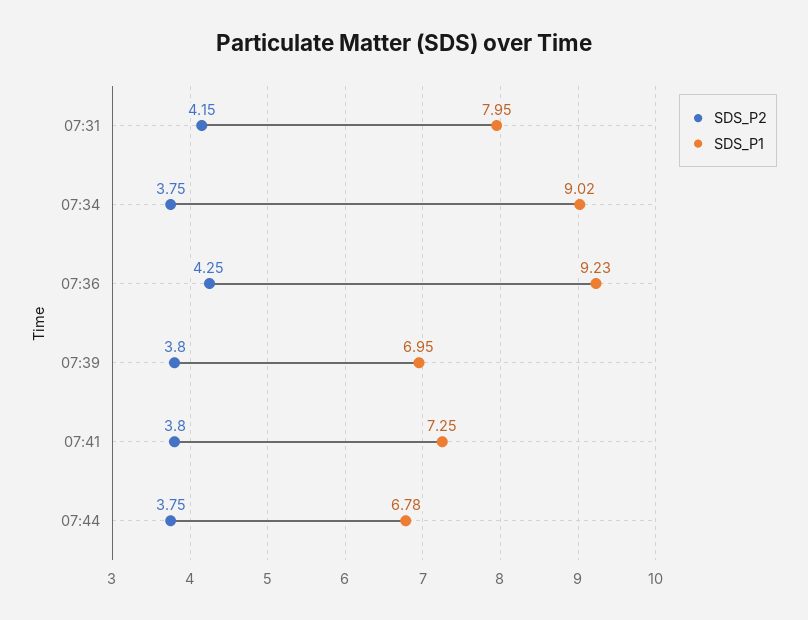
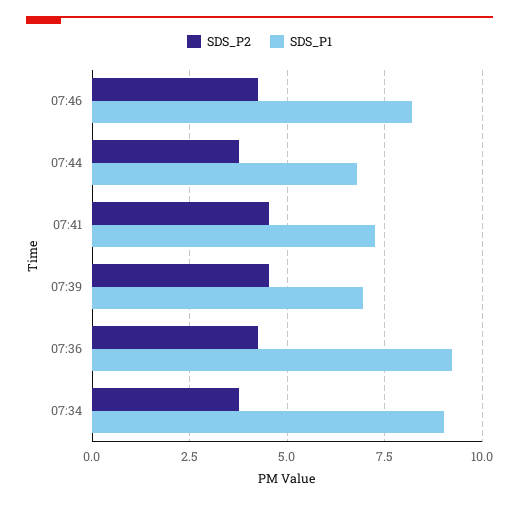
SDS_P2, 07:31: 4.15 -> none
SDS_P1, 07:31: 7.95 -> none
SDS_P2, 07:39: 3.8 -> 4.5
SDS_P2, 07:41: 3.8 -> 4.5
SDS_P2, 07:46: none -> 4.25
SDS_P1, 07:46: none -> 8.25

